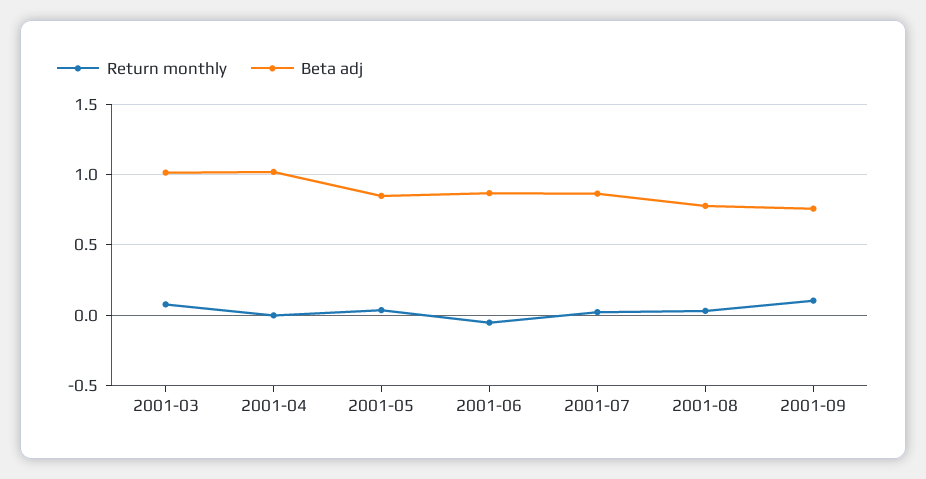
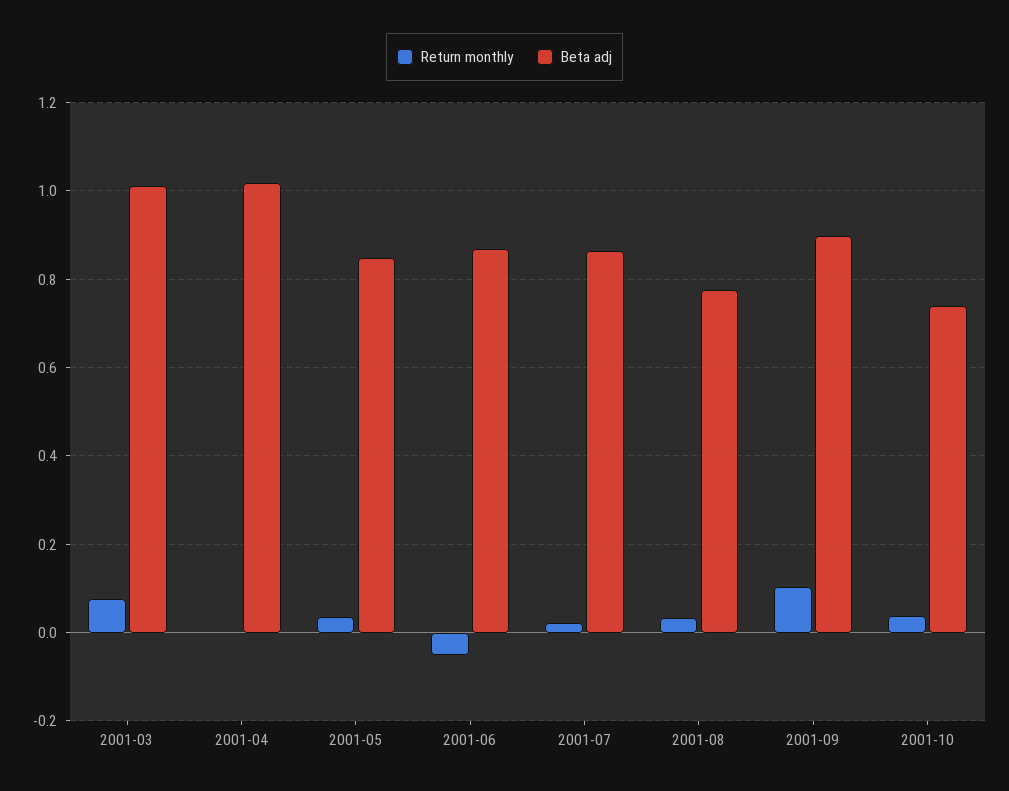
Beta adj, 2001-09: 0.75 -> 0.9
Return monthly, 2001-10: none -> 0.04
Beta adj, 2001-10: none -> 0.74

